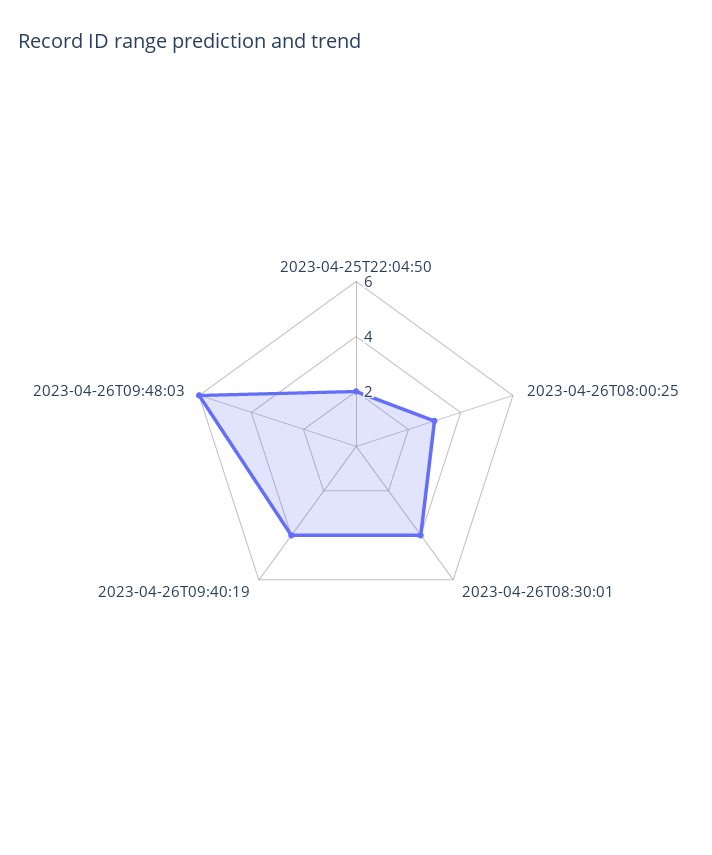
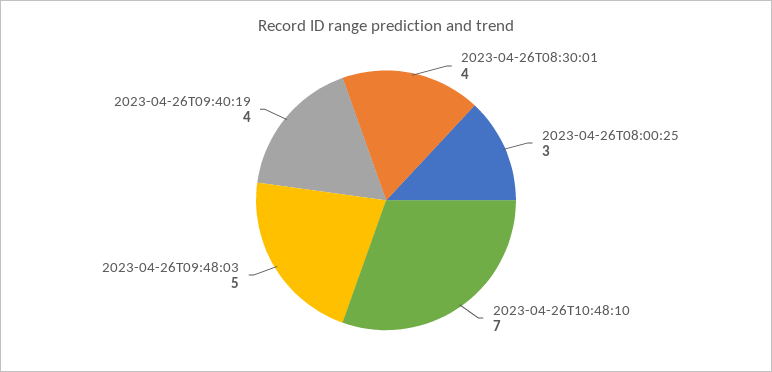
2023-04-25T22:04:50: 2 -> none
2023-04-26T09:48:03: 6 -> 5
2023-04-26T10:48:10: none -> 7

